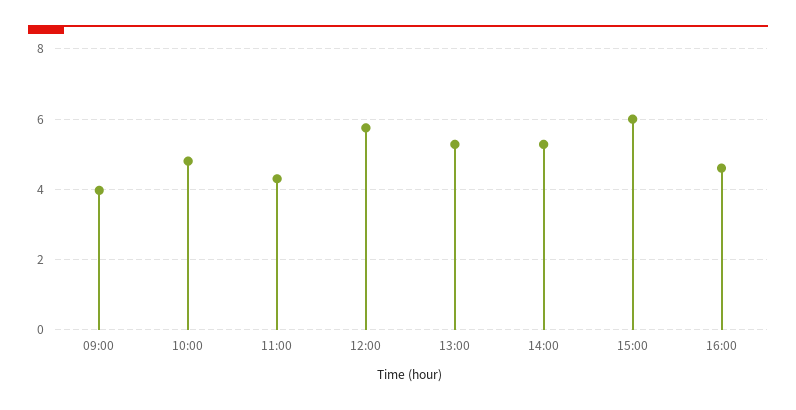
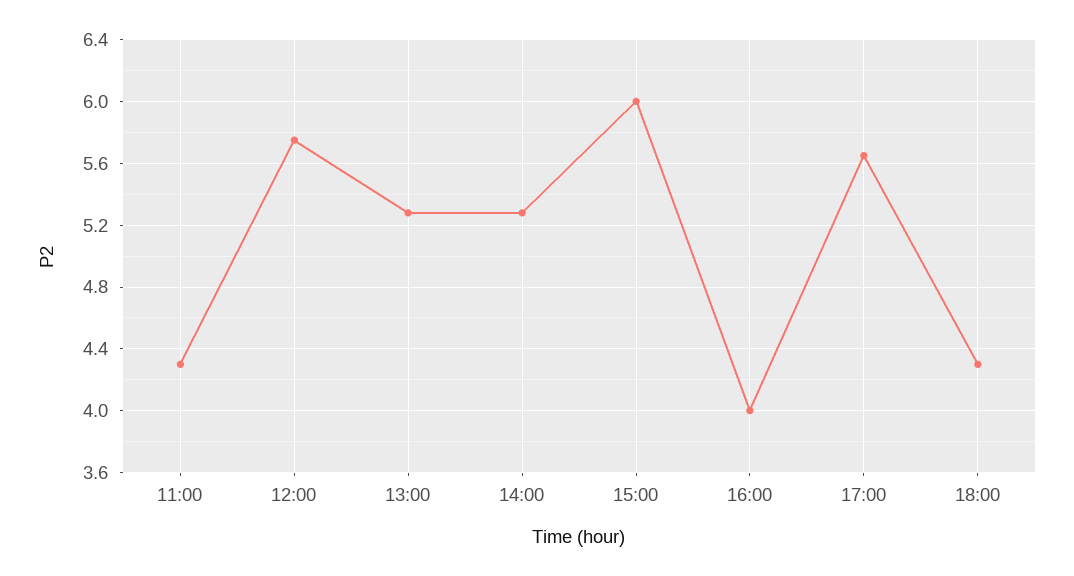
09:00: 4 -> none
10:00: 4.8 -> none
16:00: 4.6 -> 4
17:00: none -> 5.65
18:00: none -> 4.3

